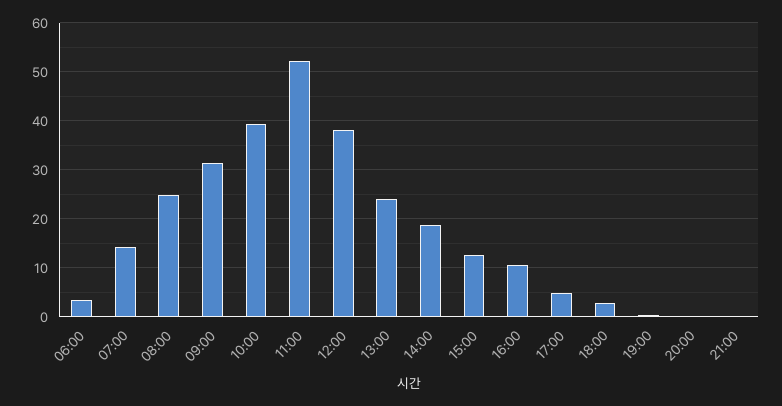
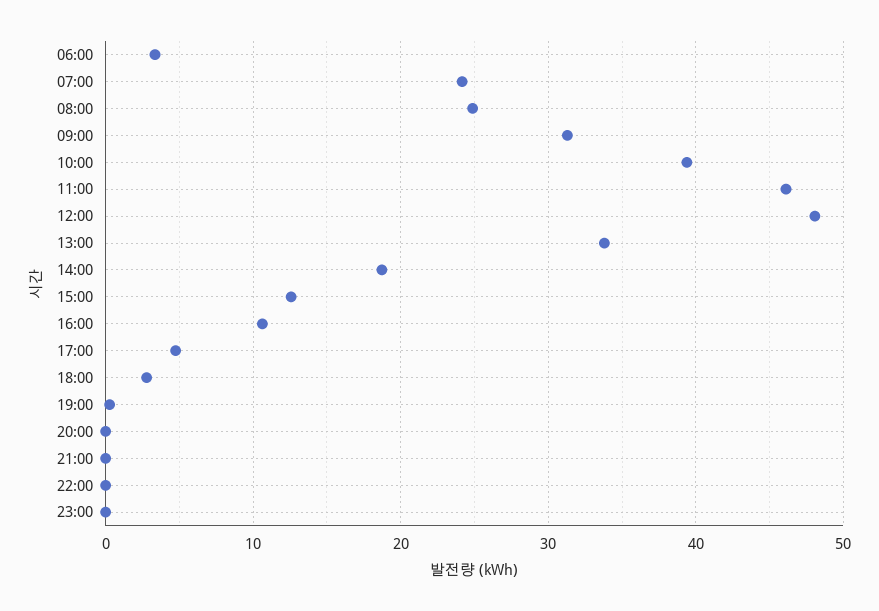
07:00: 14 -> 24
11:00: 52 -> 46
12:00: 38 -> 48
13:00: 24 -> 34
22:00: none -> 0
23:00: none -> 0

